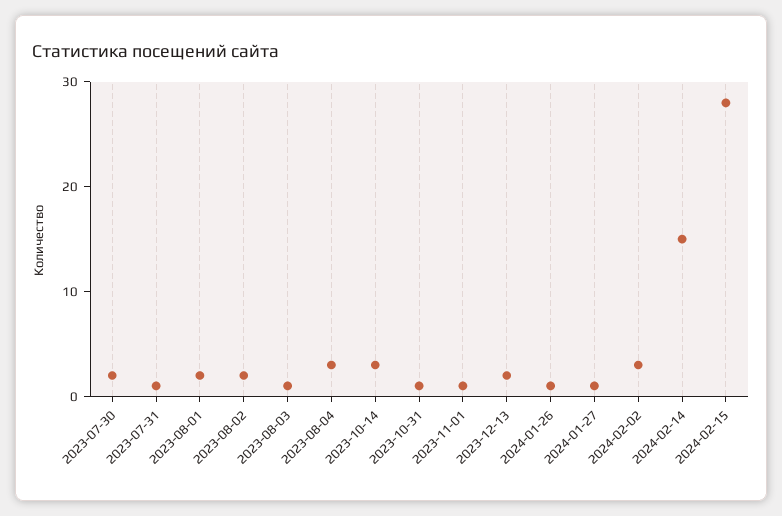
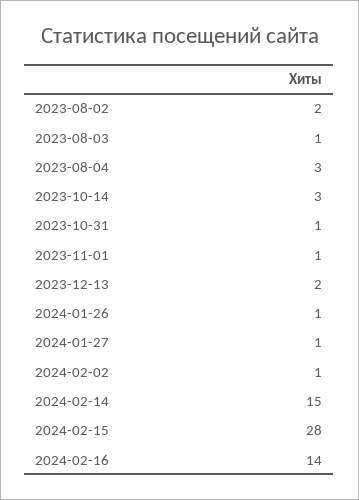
2023-07-30: 2 -> none
2023-07-31: 1 -> none
2023-08-01: 2 -> none
2024-02-02: 3 -> 1
2024-02-16: none -> 14

